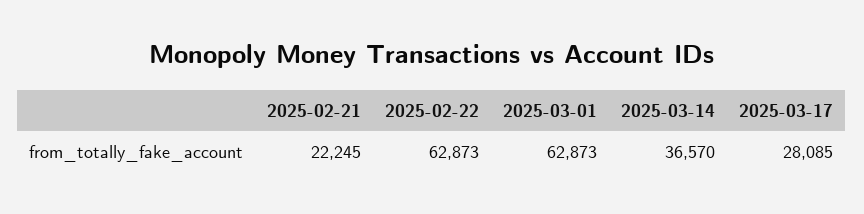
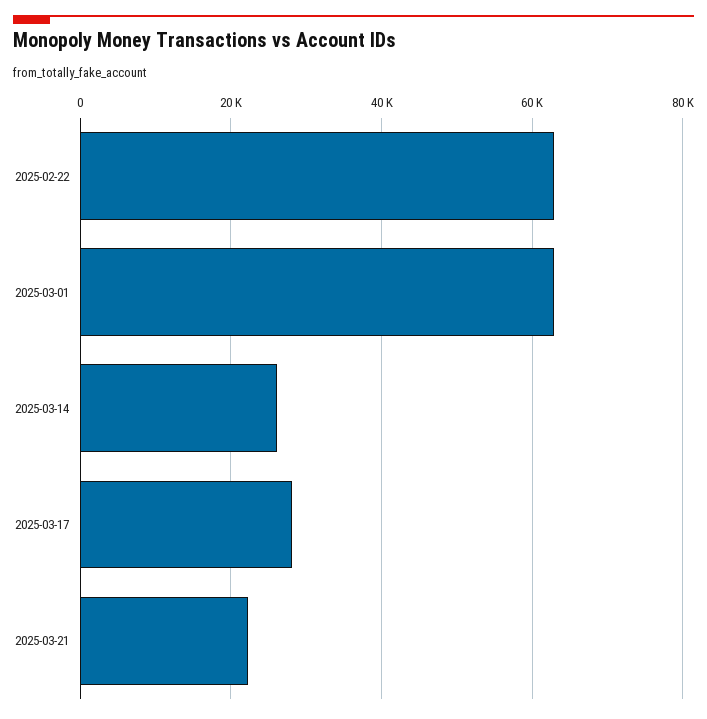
2025-02-21: 22245 -> none
2025-03-14: 36570 -> 26000
2025-03-21: none -> 22000

